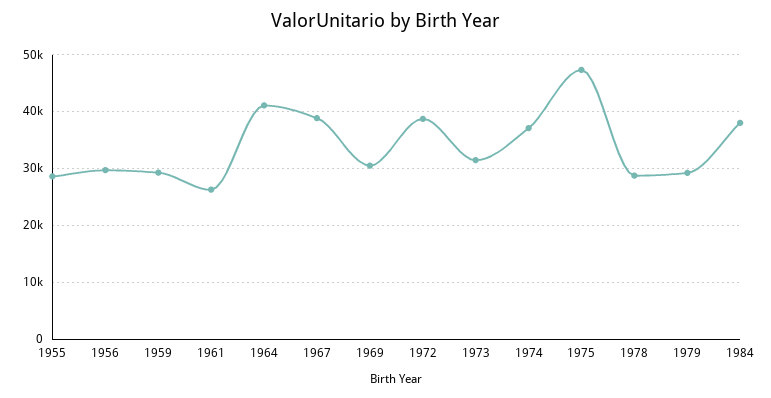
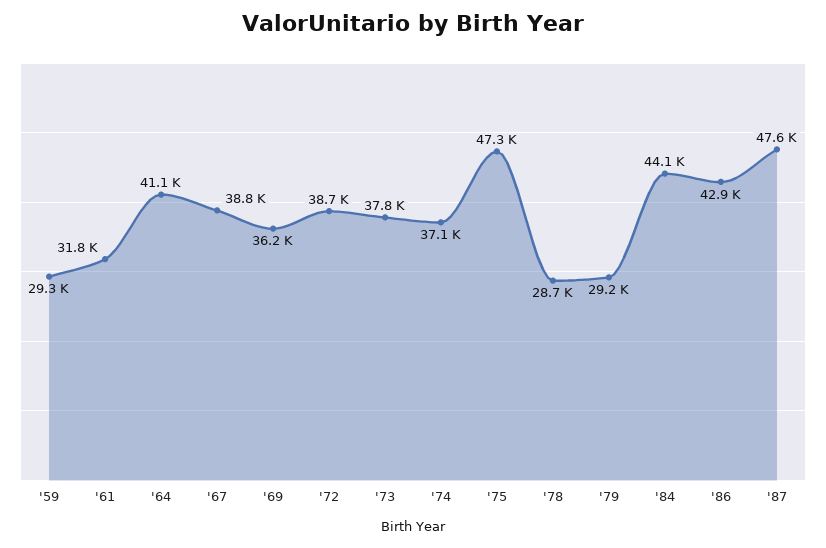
1955: 28000 -> none
1956: 30000 -> none
1961: 26000 -> 31800
1969: 30000 -> 36200
1973: 32000 -> 37800
1984: 38000 -> 44100
'86: none -> 42900
'87: none -> 47600

